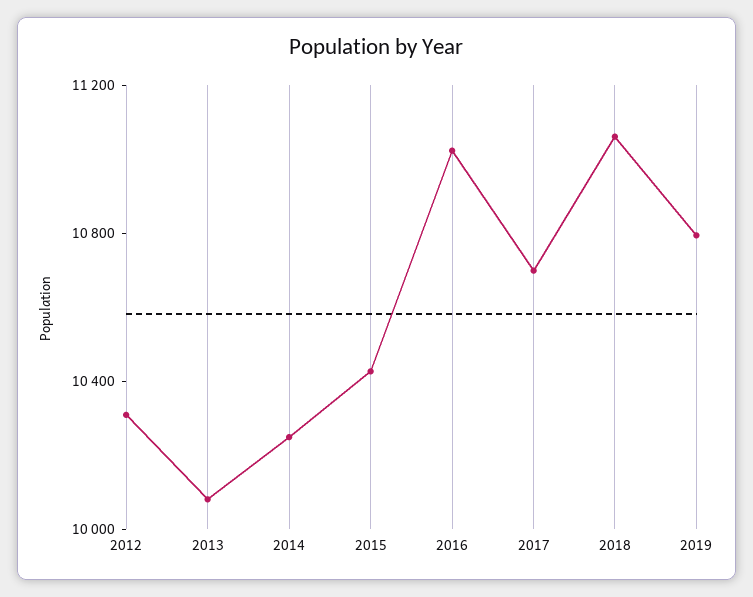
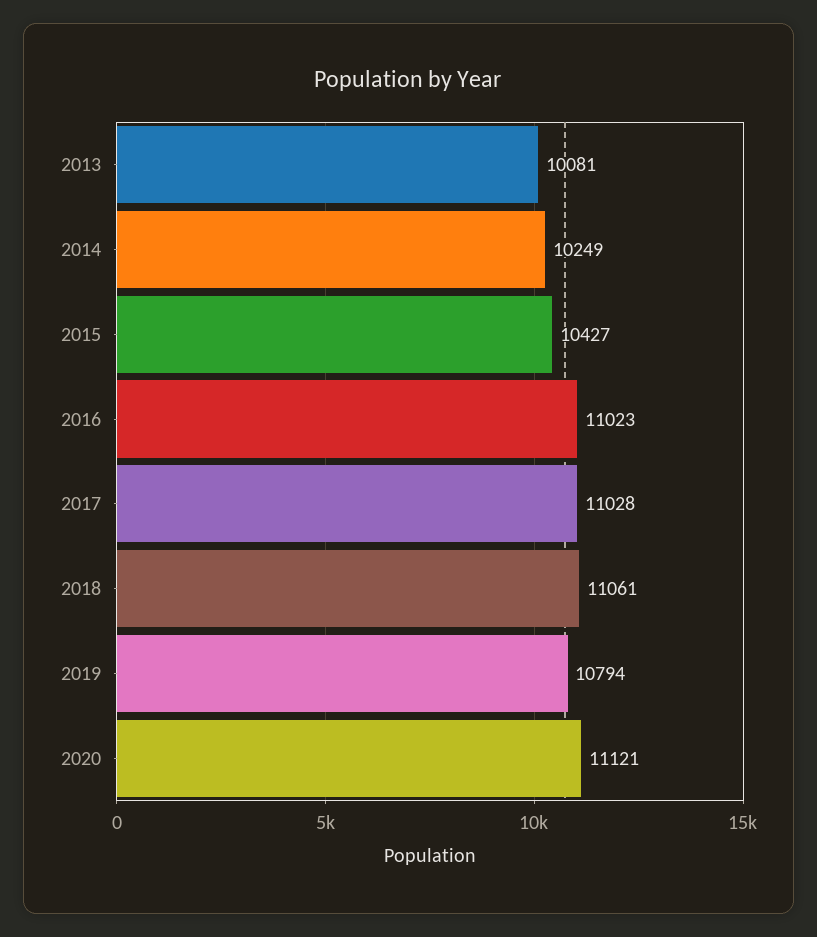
2012: 10300 -> none
2017: 10700 -> 11028
2020: none -> 11121

